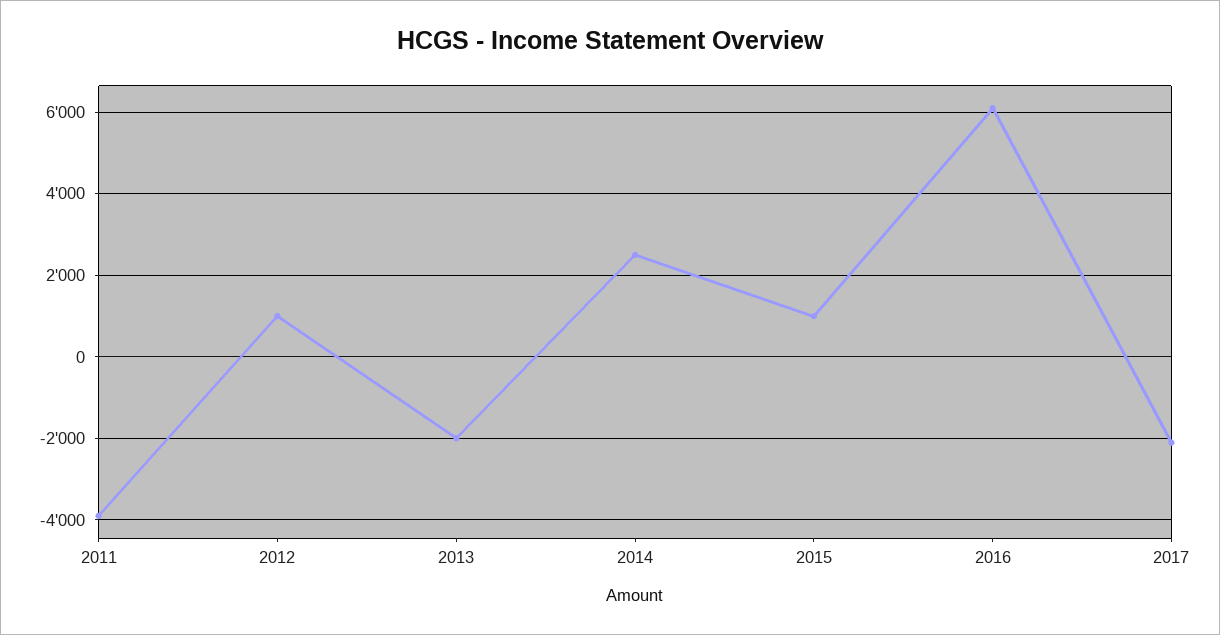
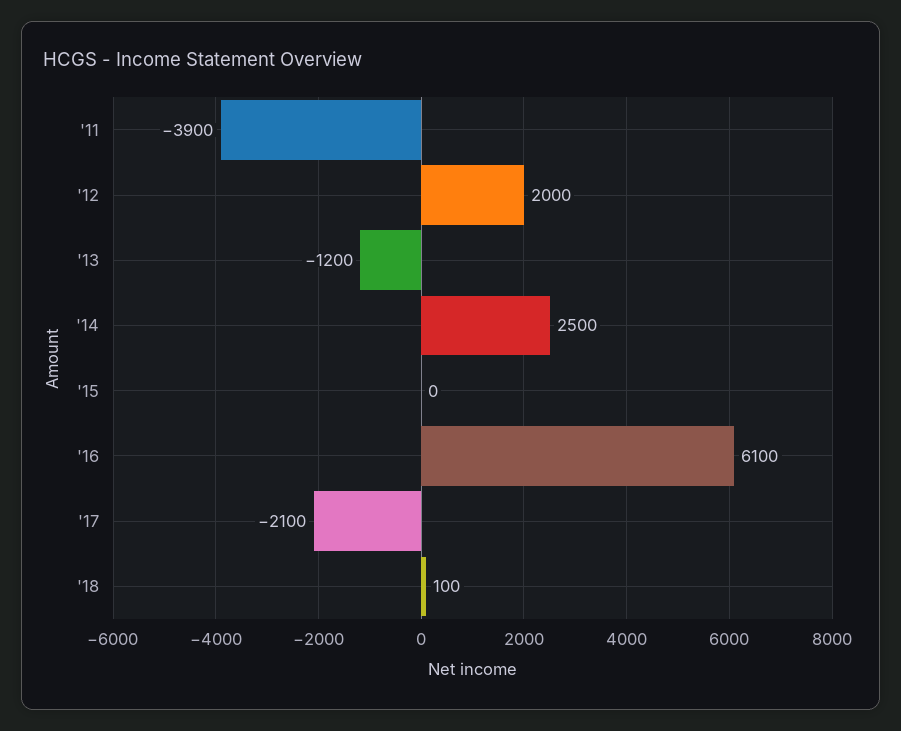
2012: 1000 -> 2000
2013: -2000 -> -1200
2015: 1000 -> 0
'18: none -> 100

